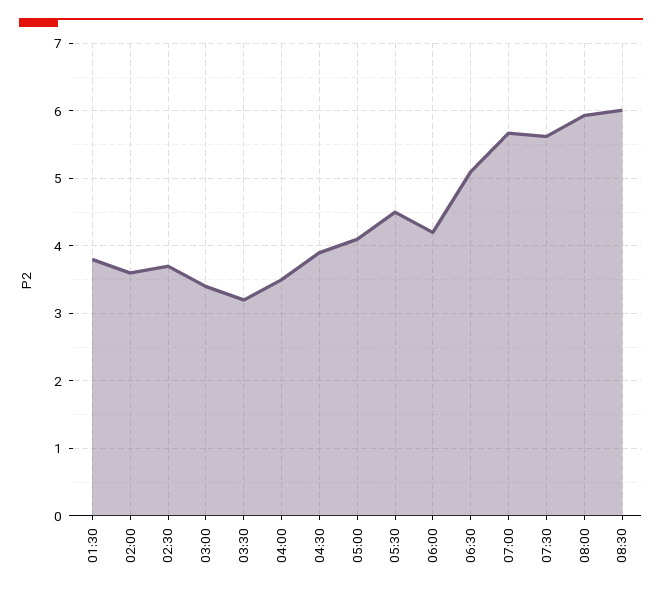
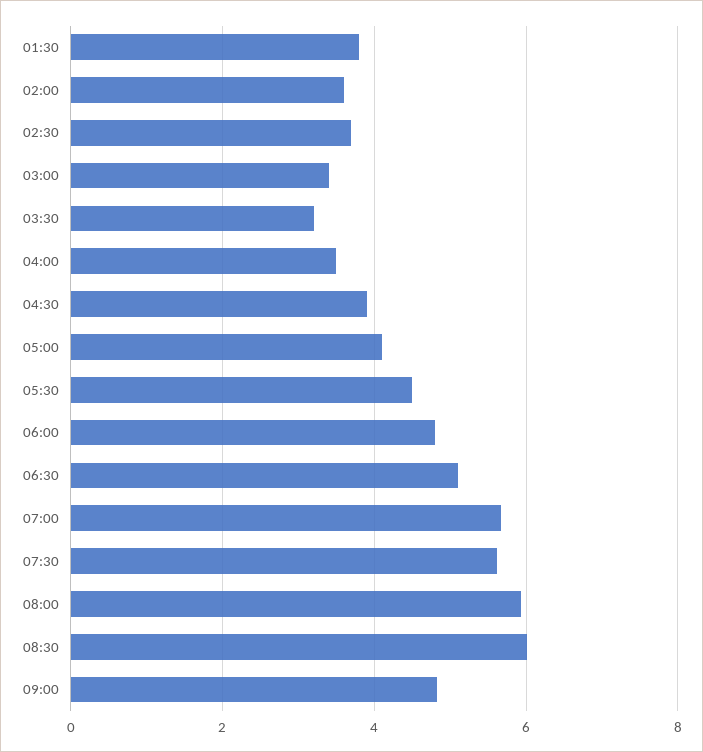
06:00: 4.2 -> 4.8
09:00: none -> 4.8

